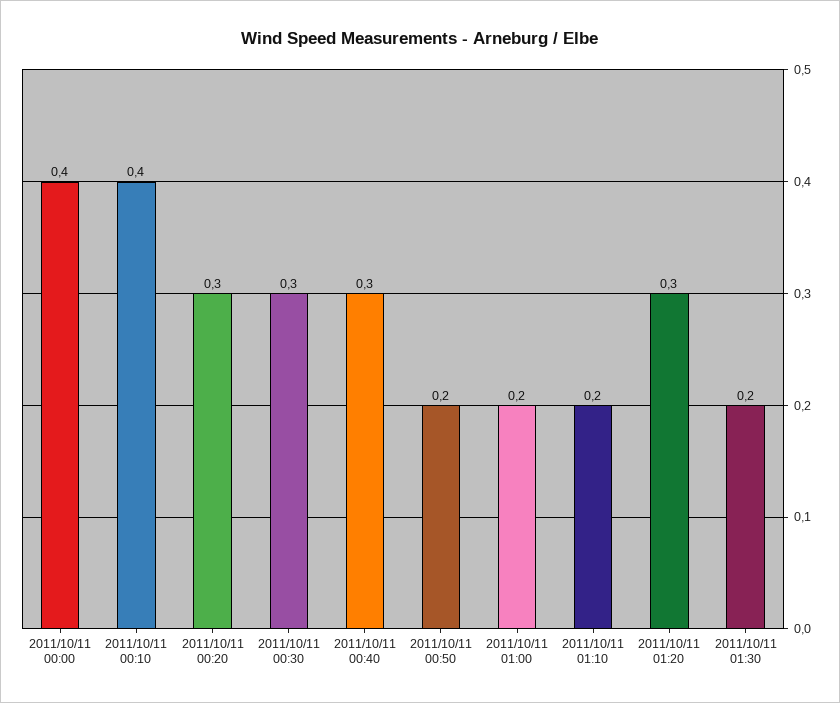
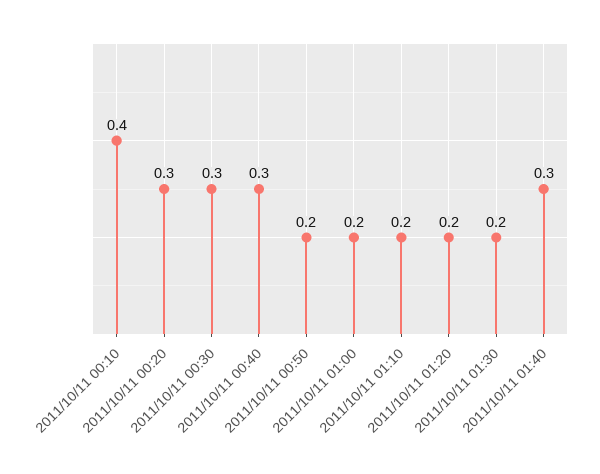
2011/10/11 00:00: 0.4 -> none
2011/10/11 01:20: 0.3 -> 0.2
2011/10/11 01:40: none -> 0.3

